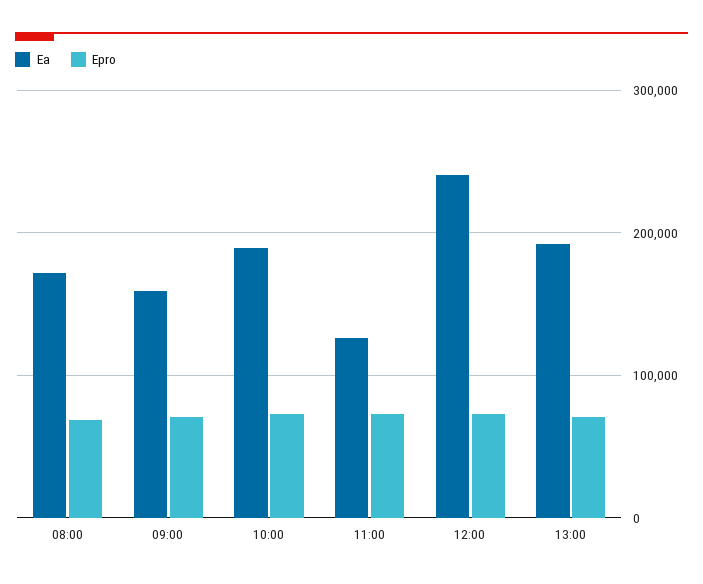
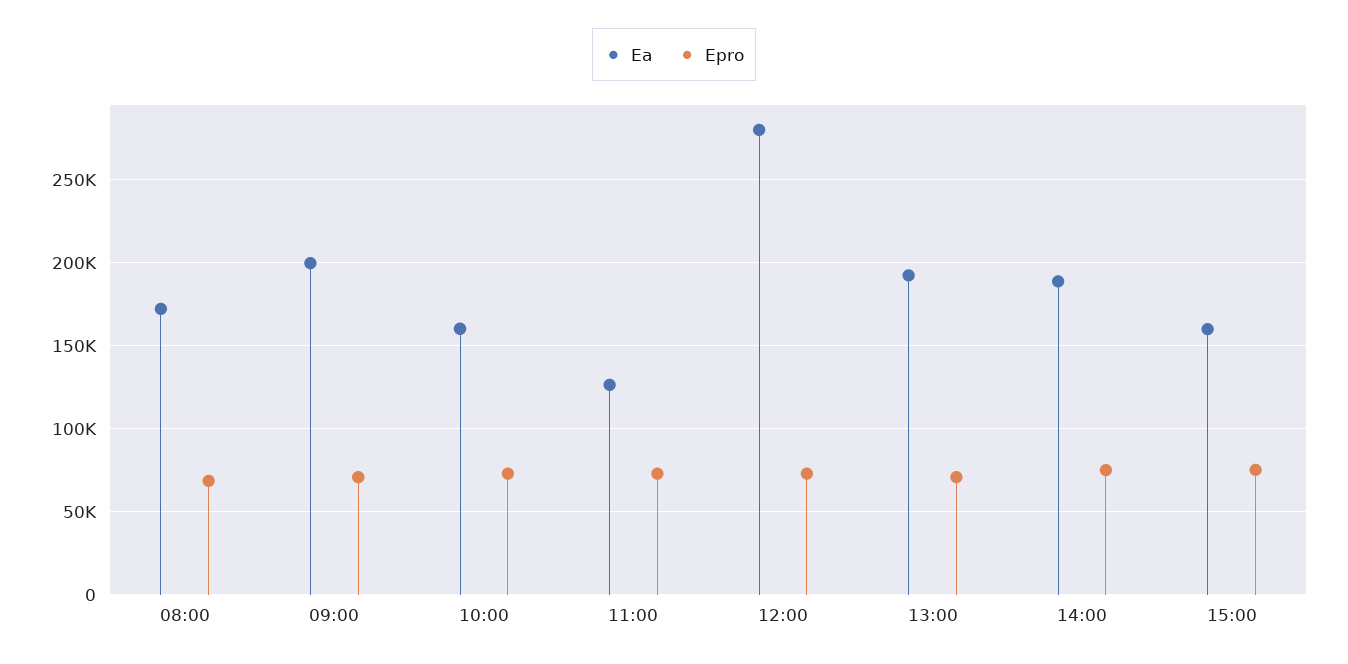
Ea, 09:00: 160000 -> 200000
Ea, 10:00: 190000 -> 160000
Ea, 12:00: 240000 -> 280000
Ea, 14:00: none -> 190000
Epro, 14:00: none -> 75000
Ea, 15:00: none -> 160000
Epro, 15:00: none -> 75000

